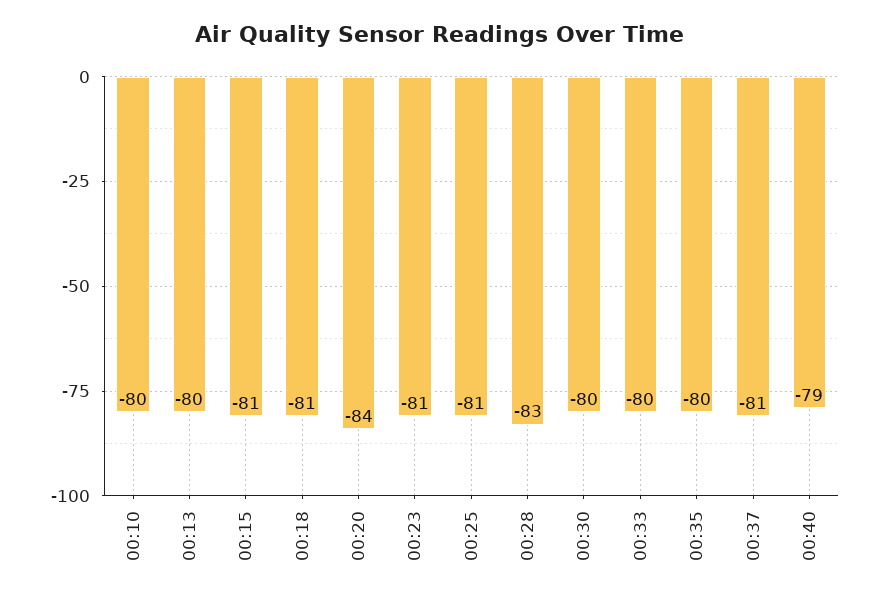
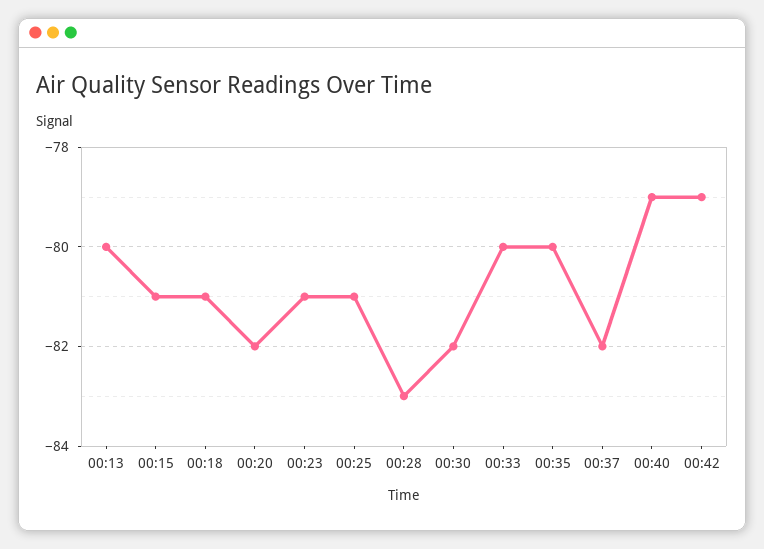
00:10: -80 -> none
00:20: -84 -> -82
00:30: -80 -> -82
00:37: -81 -> -82
00:42: none -> -79

